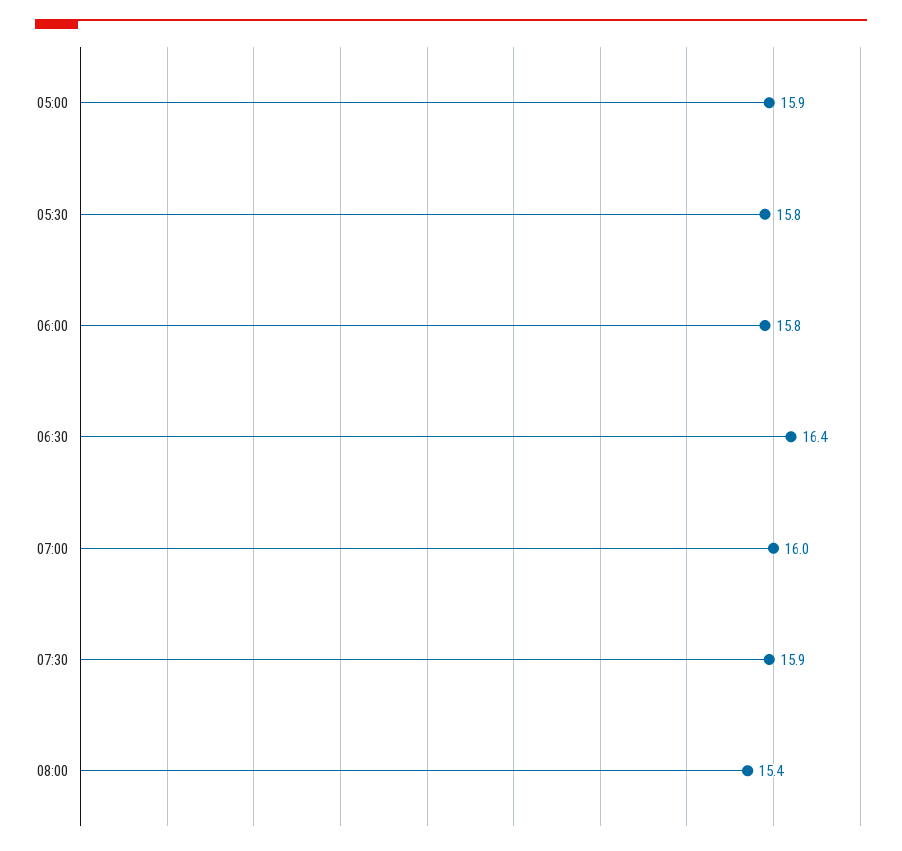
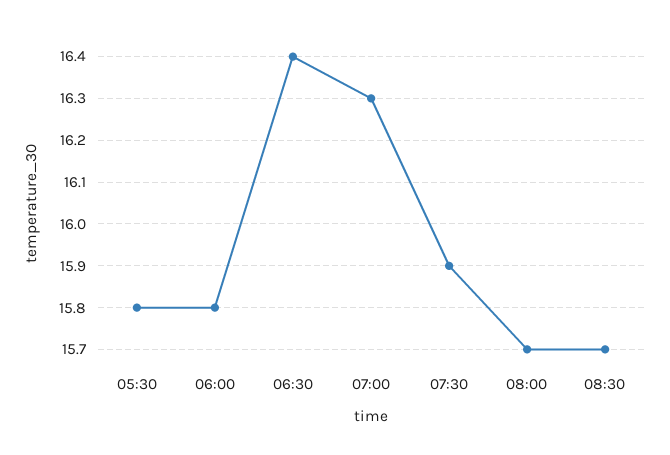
05:00: 15.9 -> none
07:00: 16 -> 16.3
08:00: 15.4 -> 15.7
08:30: none -> 15.7

